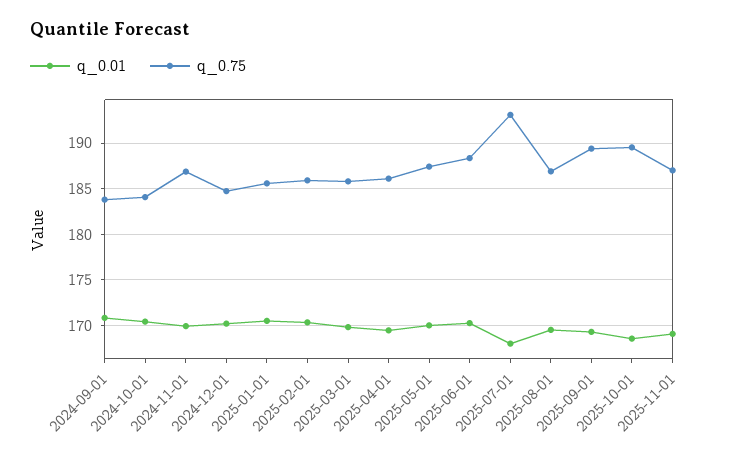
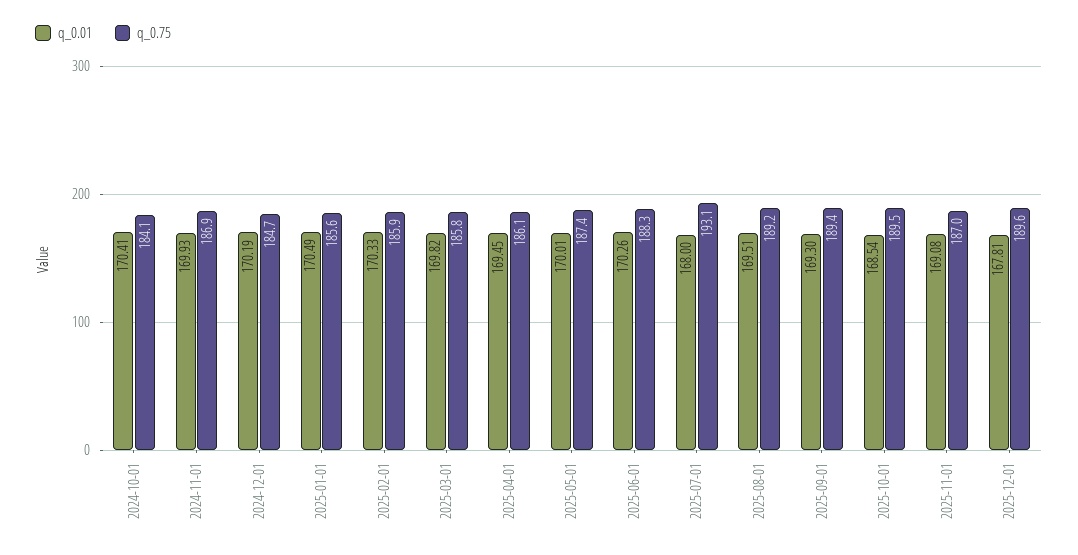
q_0.01, 2024-09-01: 171 -> none
q_0.75, 2024-09-01: 184 -> none
q_0.75, 2025-08-01: 187 -> 189.2
q_0.01, 2025-12-01: none -> 167.81
q_0.75, 2025-12-01: none -> 189.6

